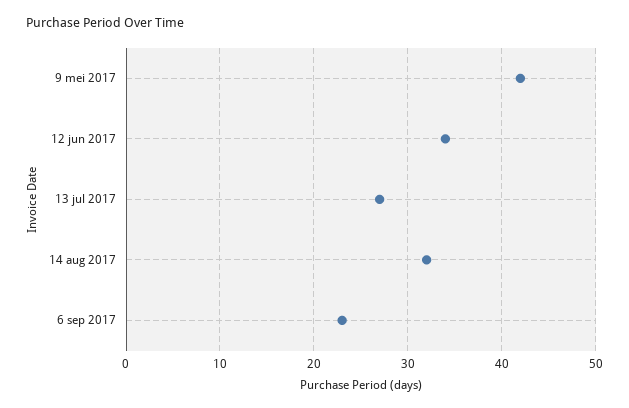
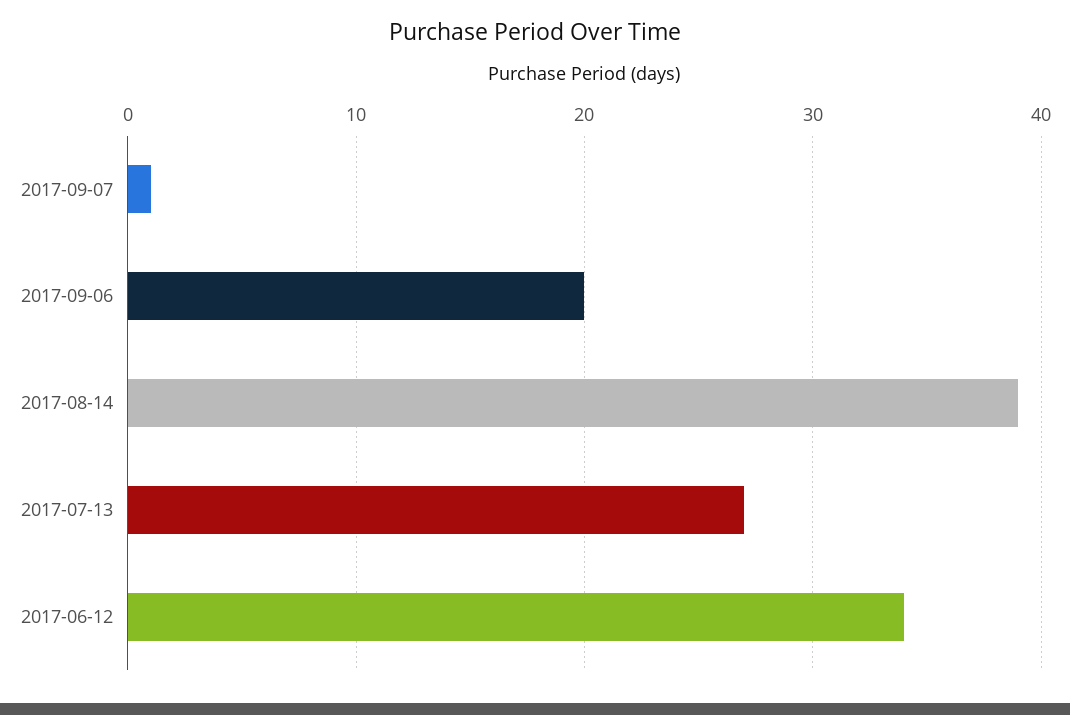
9 mei 2017: 42 -> none
14 aug 2017: 32 -> 39
6 sep 2017: 23 -> 20
2017-09-07: none -> 1

